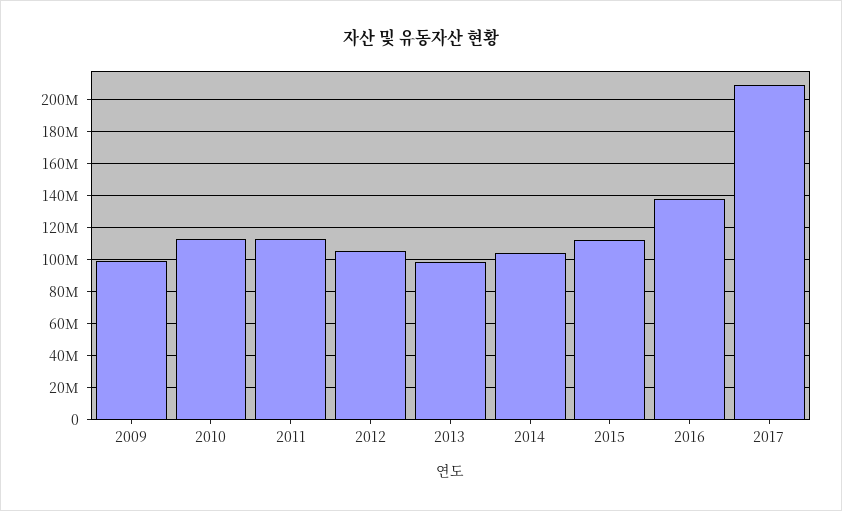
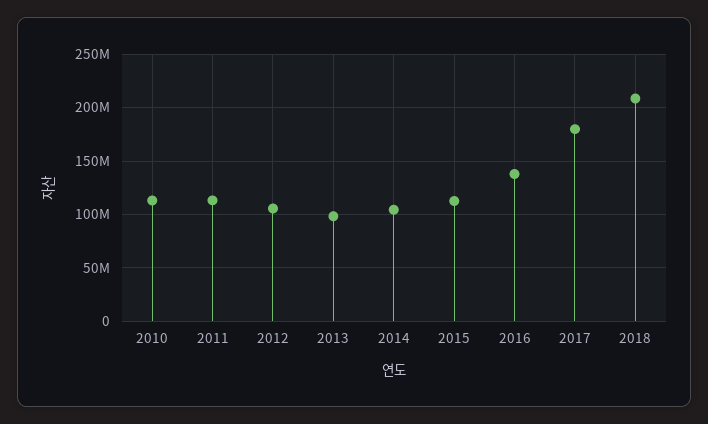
2009: 100000000 -> none
2017: 210000000 -> 180000000
2018: none -> 210000000

